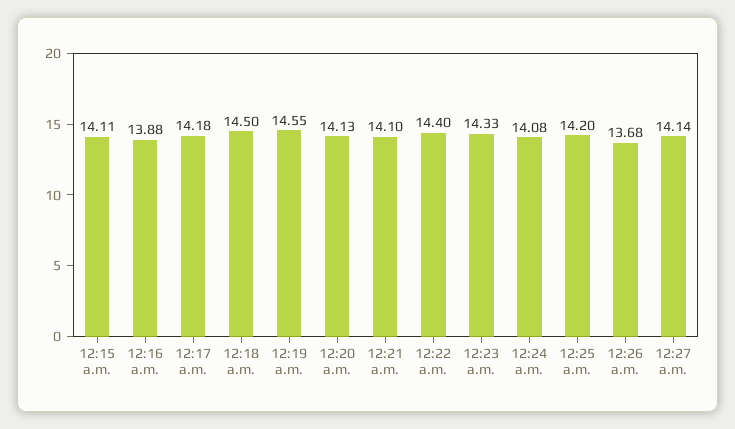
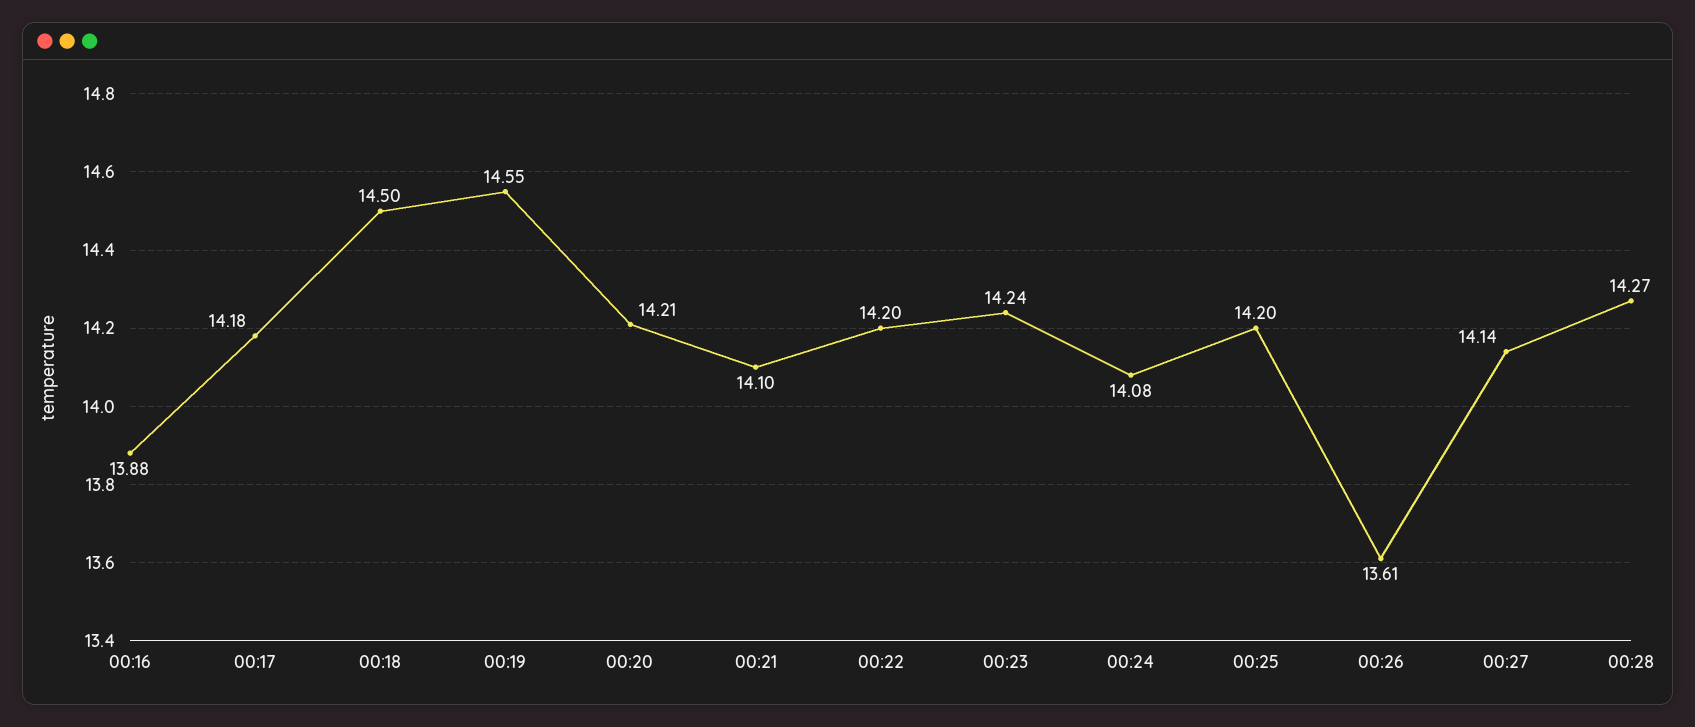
12:15 a.m.: 14.11 -> none
12:20 a.m.: 14.13 -> 14.21
12:22 a.m.: 14.4 -> 14.2
12:23 a.m.: 14.33 -> 14.24
12:26 a.m.: 13.68 -> 13.61
00:28: none -> 14.27

